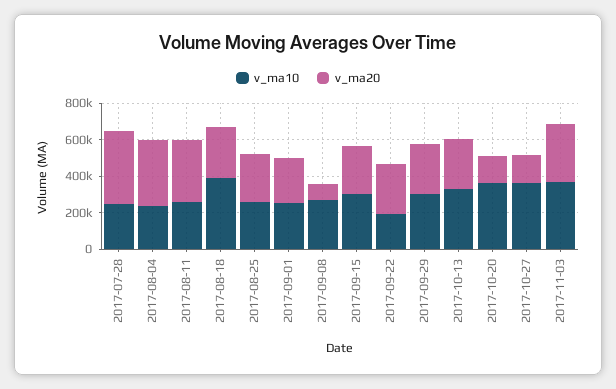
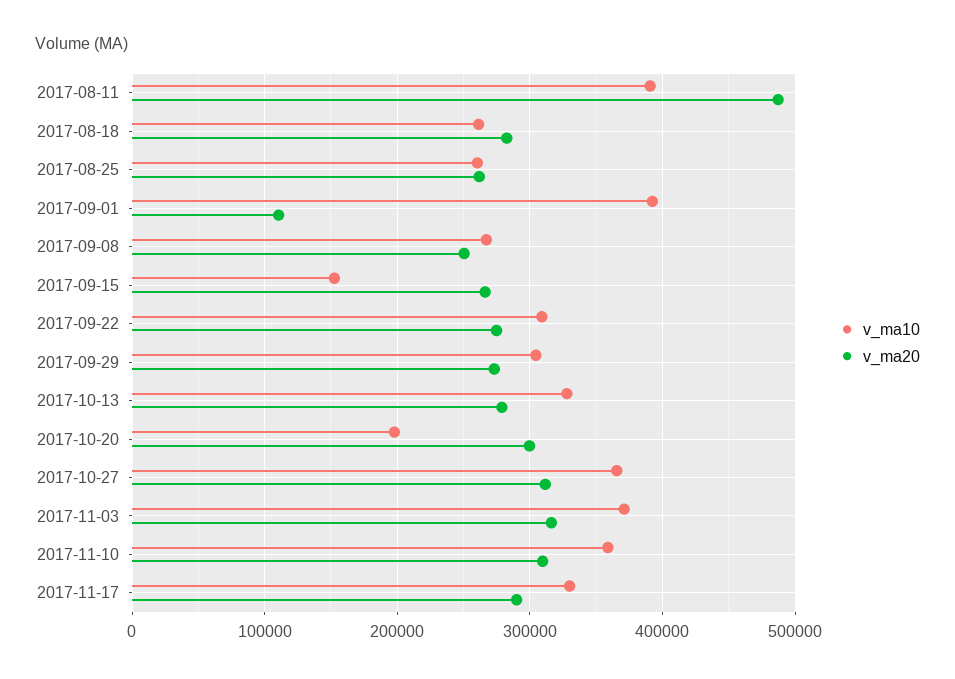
v_ma10, 2017-07-28: 250000 -> none
v_ma20, 2017-07-28: 400000 -> none
v_ma10, 2017-08-04: 250000 -> none
v_ma20, 2017-08-04: 350000 -> none
v_ma10, 2017-08-11: 250000 -> 390000
v_ma20, 2017-08-11: 350000 -> 490000
v_ma10, 2017-08-18: 400000 -> 260000
v_ma10, 2017-09-01: 250000 -> 390000
v_ma20, 2017-09-01: 250000 -> 110000
v_ma20, 2017-09-08: 100000 -> 250000
v_ma10, 2017-09-15: 300000 -> 150000
v_ma10, 2017-09-22: 200000 -> 310000
v_ma10, 2017-10-20: 350000 -> 200000
v_ma20, 2017-10-20: 150000 -> 300000
v_ma20, 2017-10-27: 150000 -> 310000
v_ma10, 2017-11-10: none -> 360000
v_ma20, 2017-11-10: none -> 310000
v_ma10, 2017-11-17: none -> 330000
v_ma20, 2017-11-17: none -> 290000

